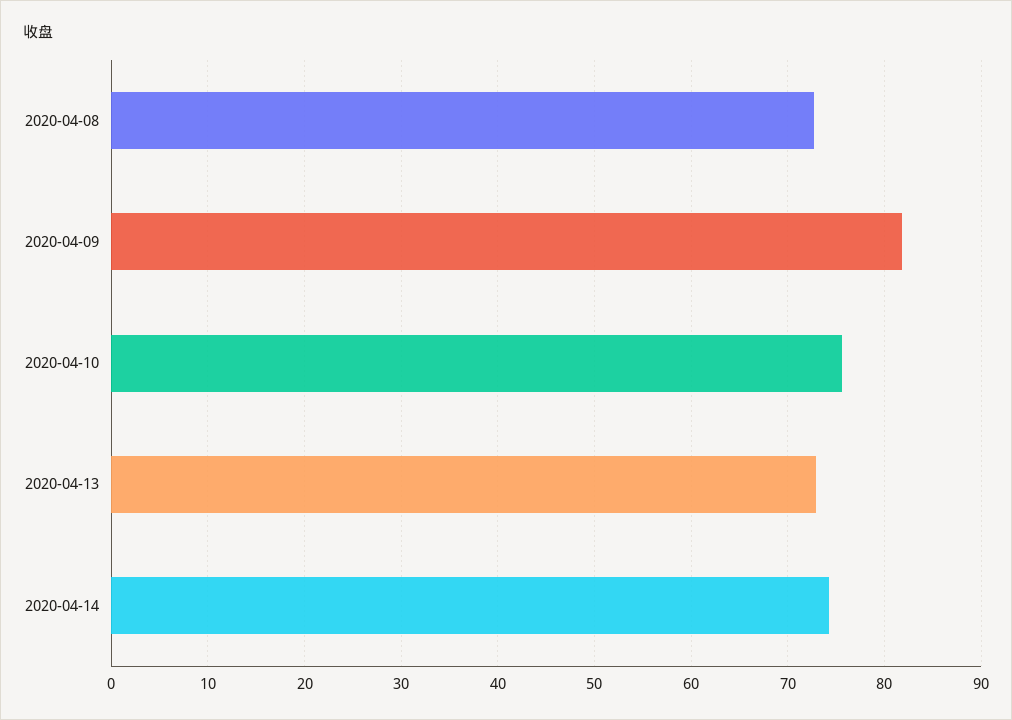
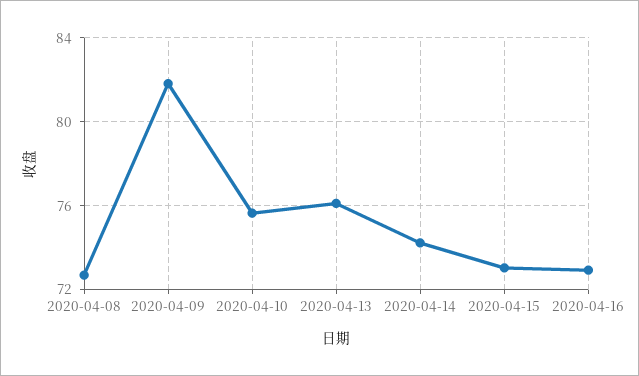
2020-04-13: 73 -> 76
2020-04-15: none -> 73
2020-04-16: none -> 73

